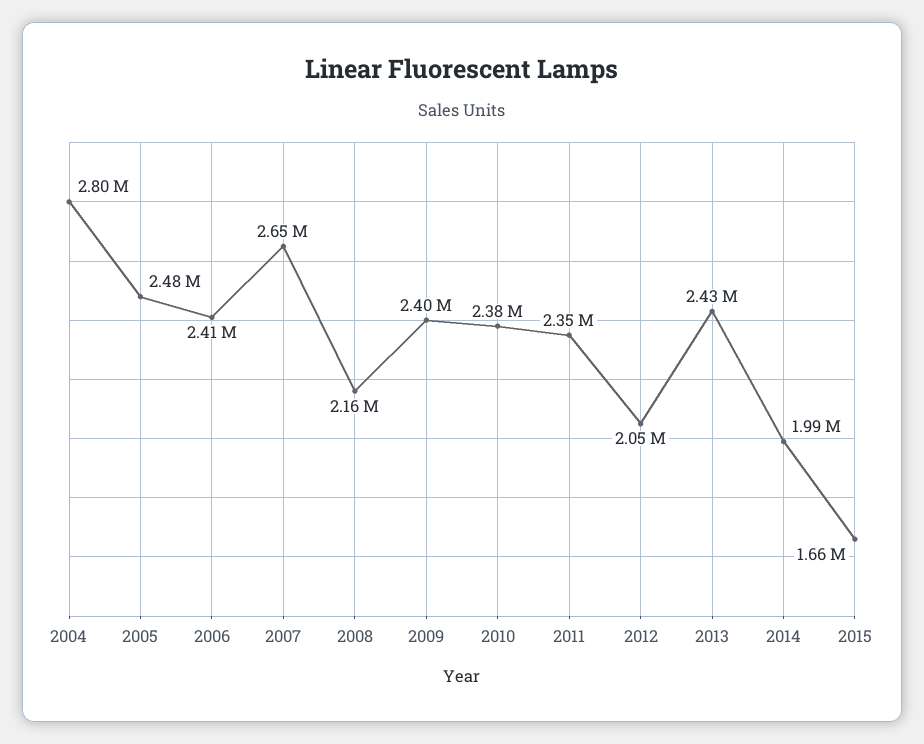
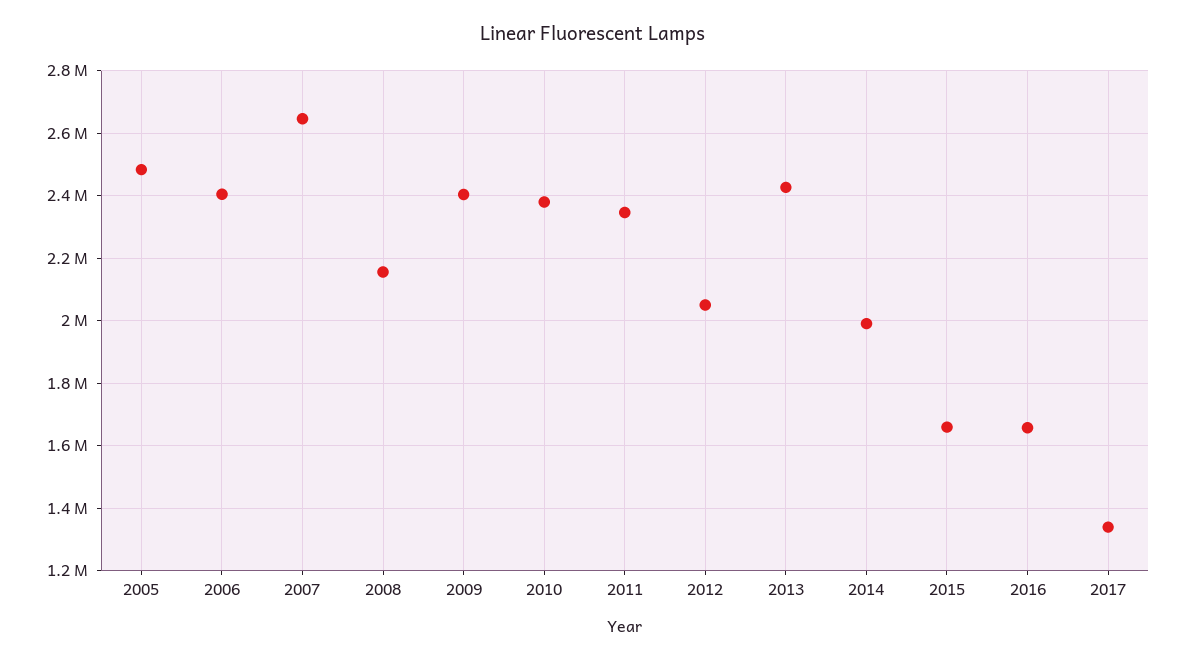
2004: 2800000 -> none
2016: none -> 1660000
2017: none -> 1340000

